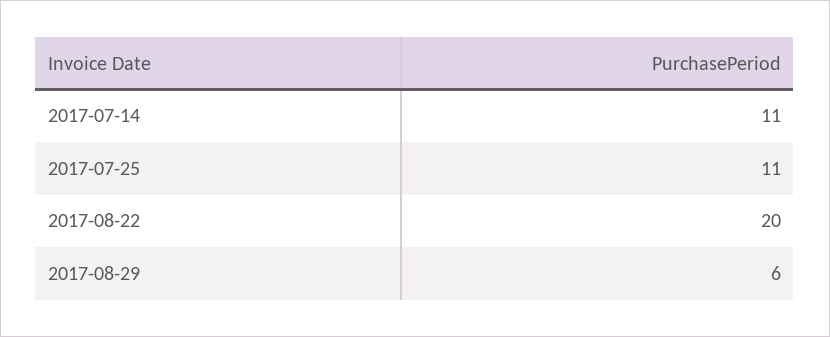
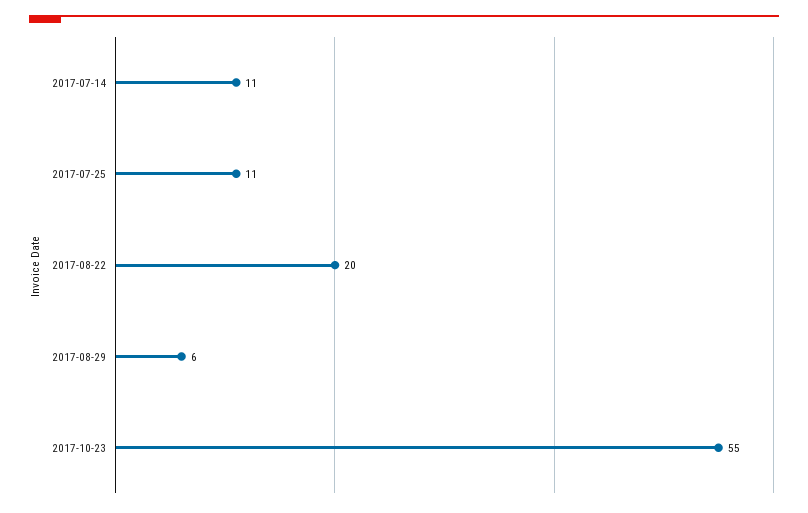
2017-10-23: none -> 55

